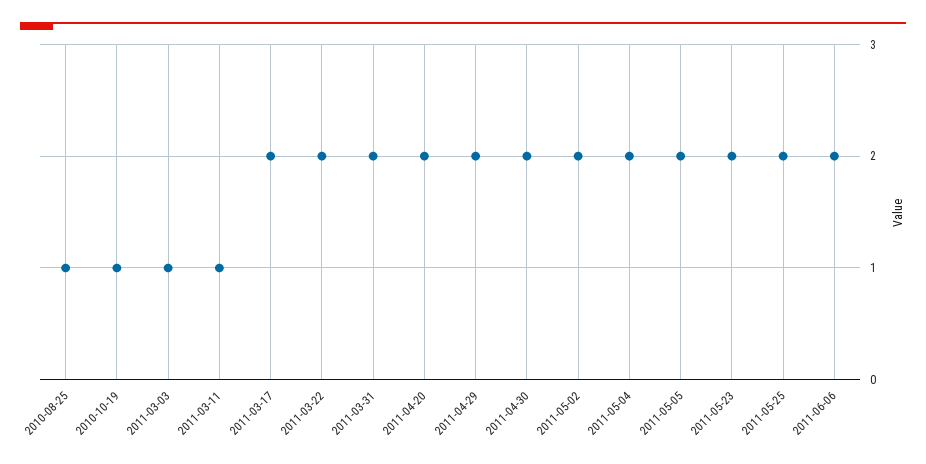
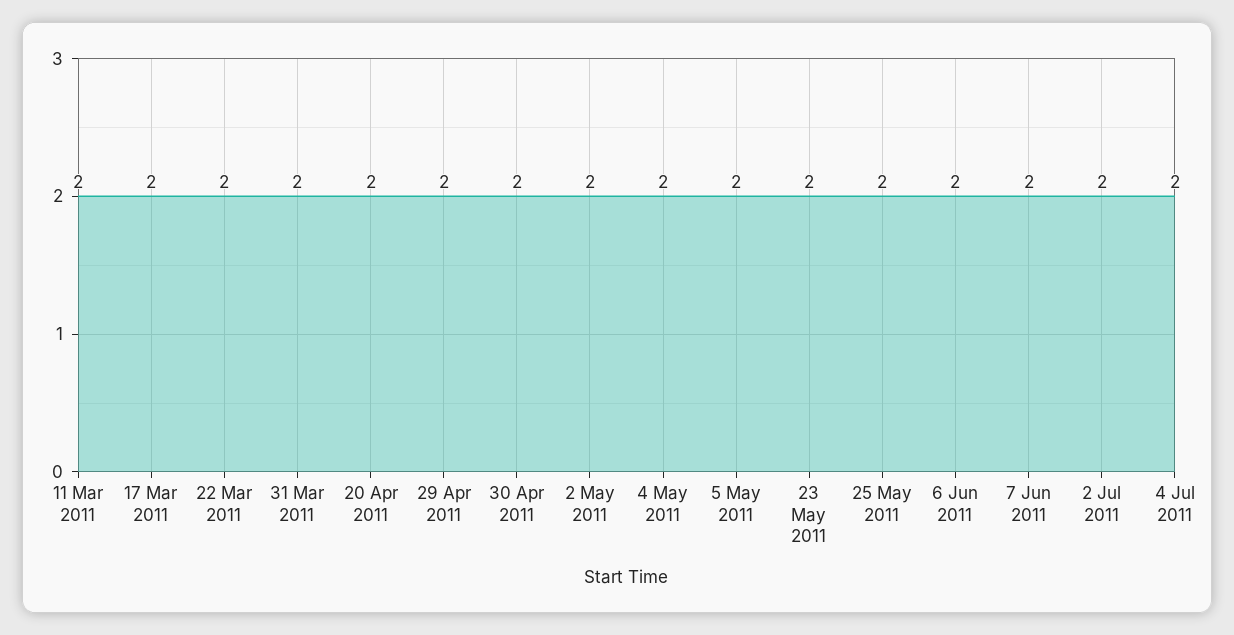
2010-08-25: 1 -> none
2010-10-19: 1 -> none
2011-03-03: 1 -> none
2011-03-11: 1 -> 2
7 Jun 2011: none -> 2
2 Jul 2011: none -> 2
4 Jul 2011: none -> 2

